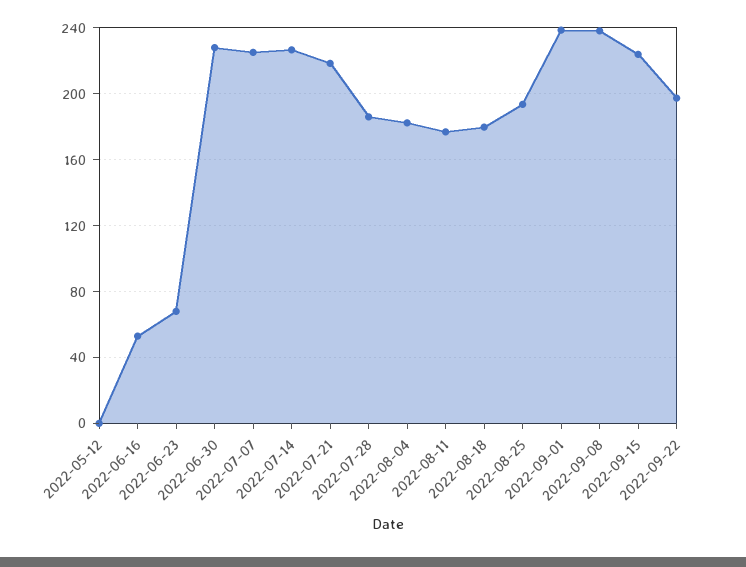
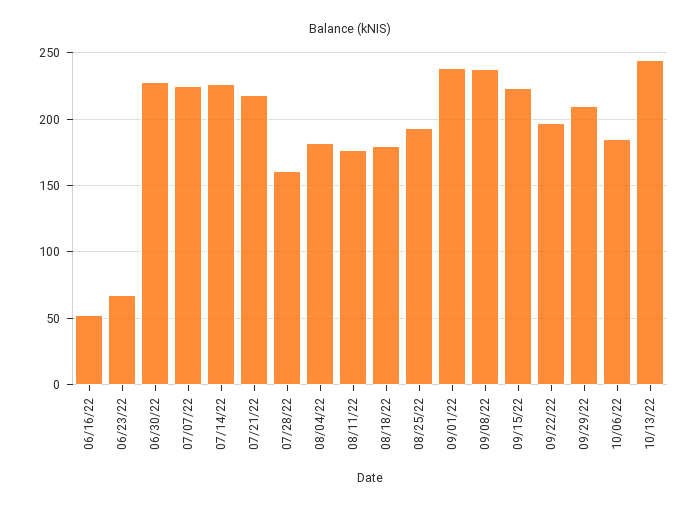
2022-05-12: 0 -> none
2022-07-28: 185 -> 160
09/29/22: none -> 210
10/06/22: none -> 185
10/13/22: none -> 245

